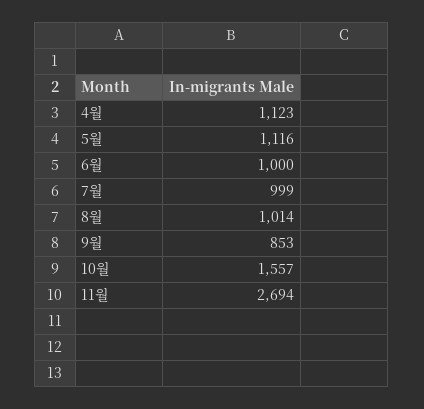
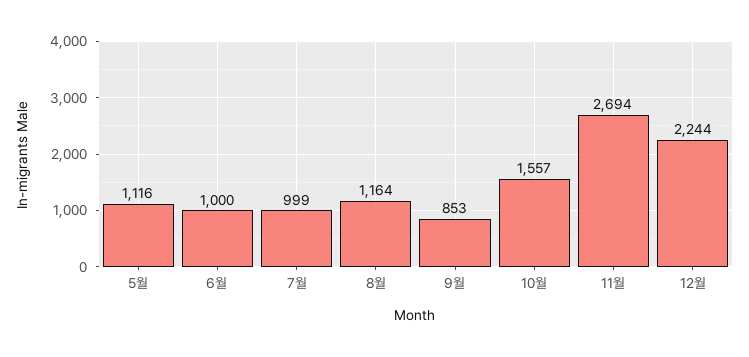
4월: 1123 -> none
8월: 1014 -> 1164
12월: none -> 2244

